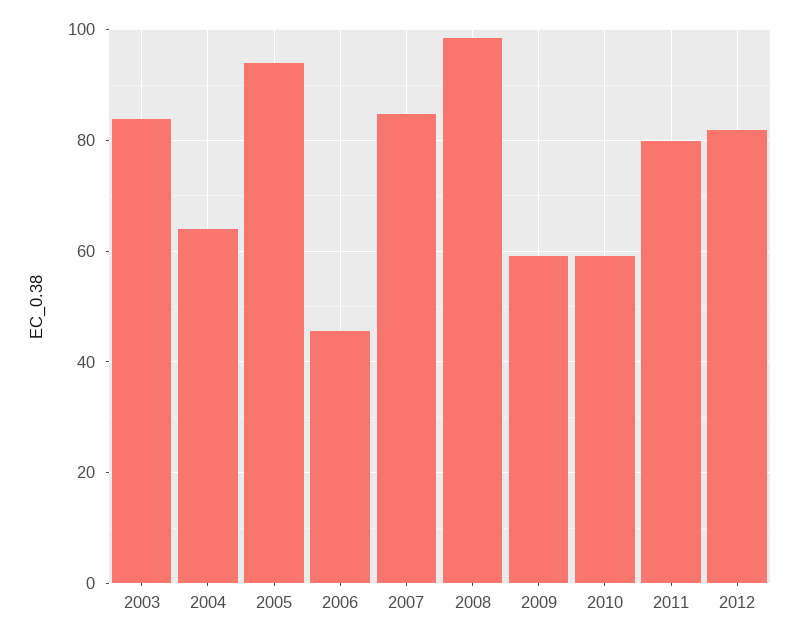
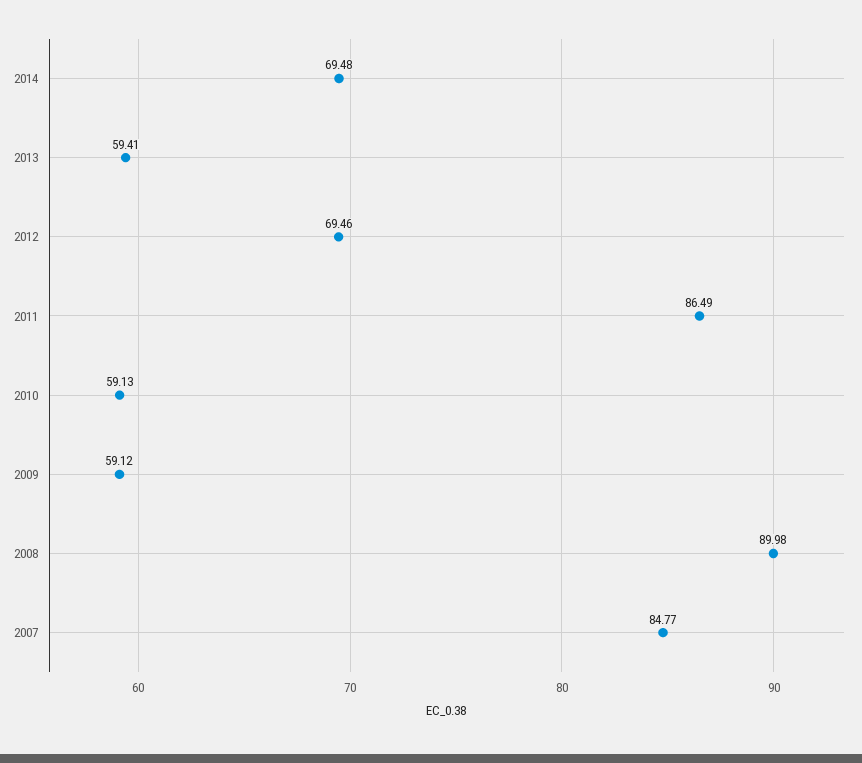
2003: 84 -> none
2004: 64 -> none
2005: 94 -> none
2006: 46 -> none
2008: 98 -> 89.98
2011: 80 -> 86.49
2012: 82 -> 69.46
2014: none -> 69.48
2013: none -> 59.41

